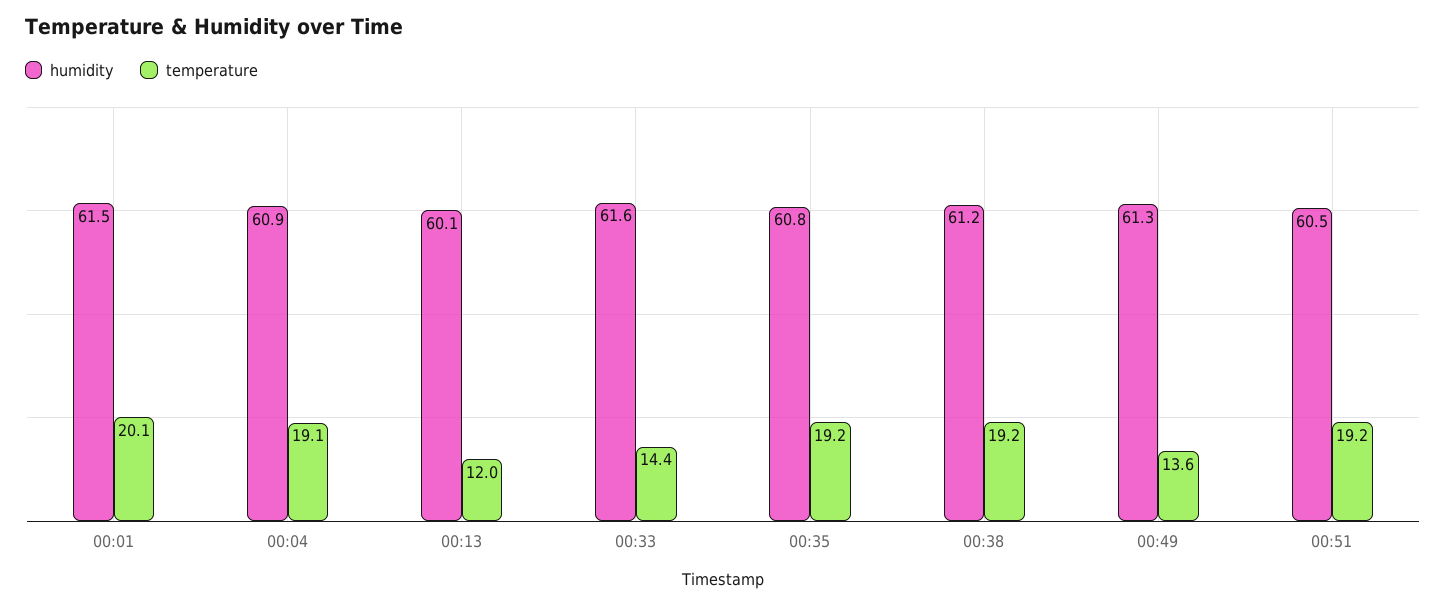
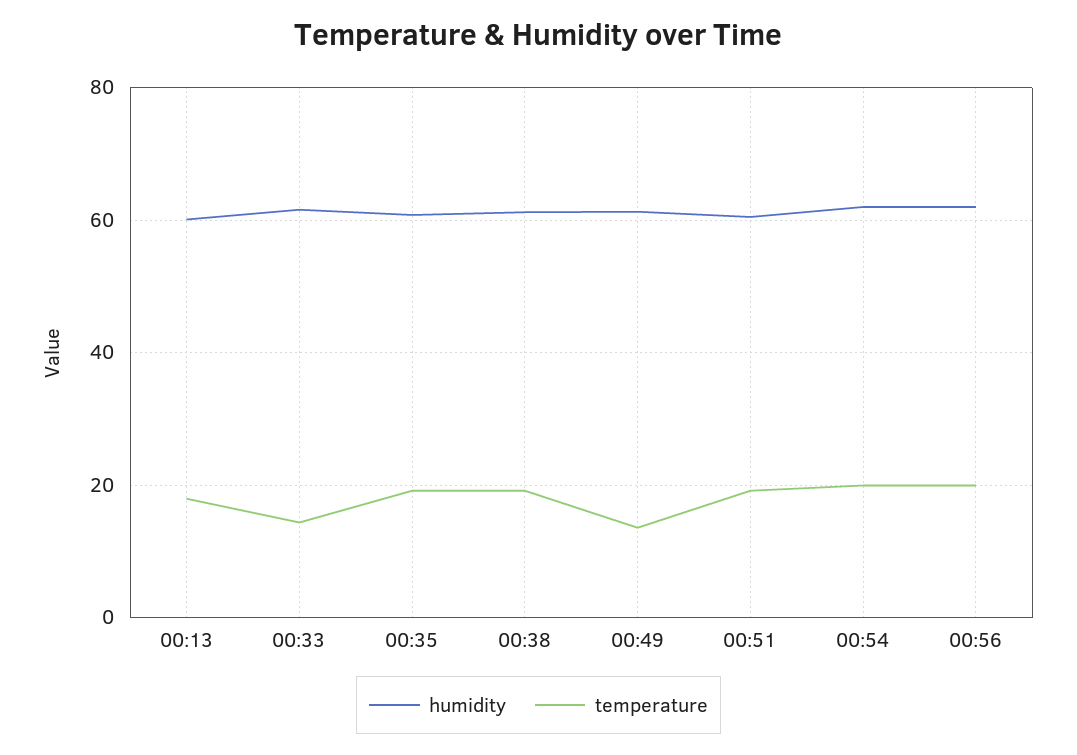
humidity, 00:01: 61.5 -> none
temperature, 00:01: 20.1 -> none
humidity, 00:04: 60.9 -> none
temperature, 00:04: 19.1 -> none
temperature, 00:13: 12 -> 18
humidity, 00:54: none -> 62
temperature, 00:54: none -> 20
humidity, 00:56: none -> 62
temperature, 00:56: none -> 20

